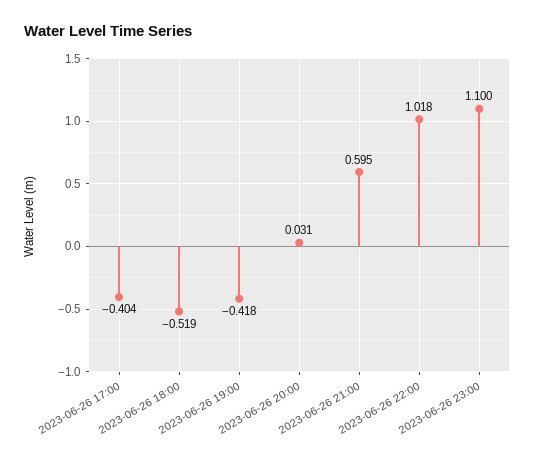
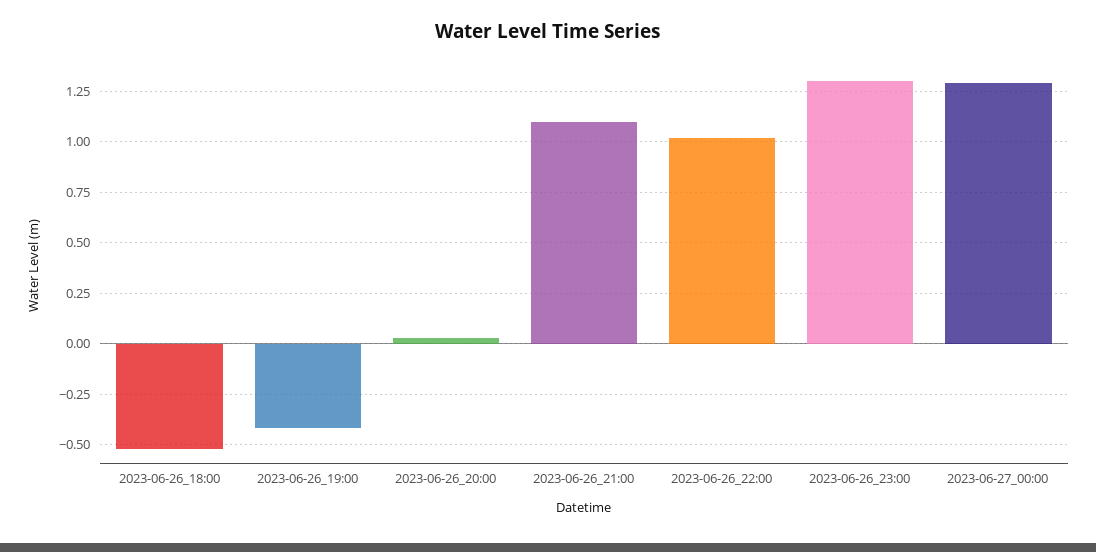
2023-06-26 17:00: -0.404 -> none
2023-06-26 21:00: 0.595 -> 1.1
2023-06-26 23:00: 1.1 -> 1.3
2023-06-27_00:00: none -> 1.3

